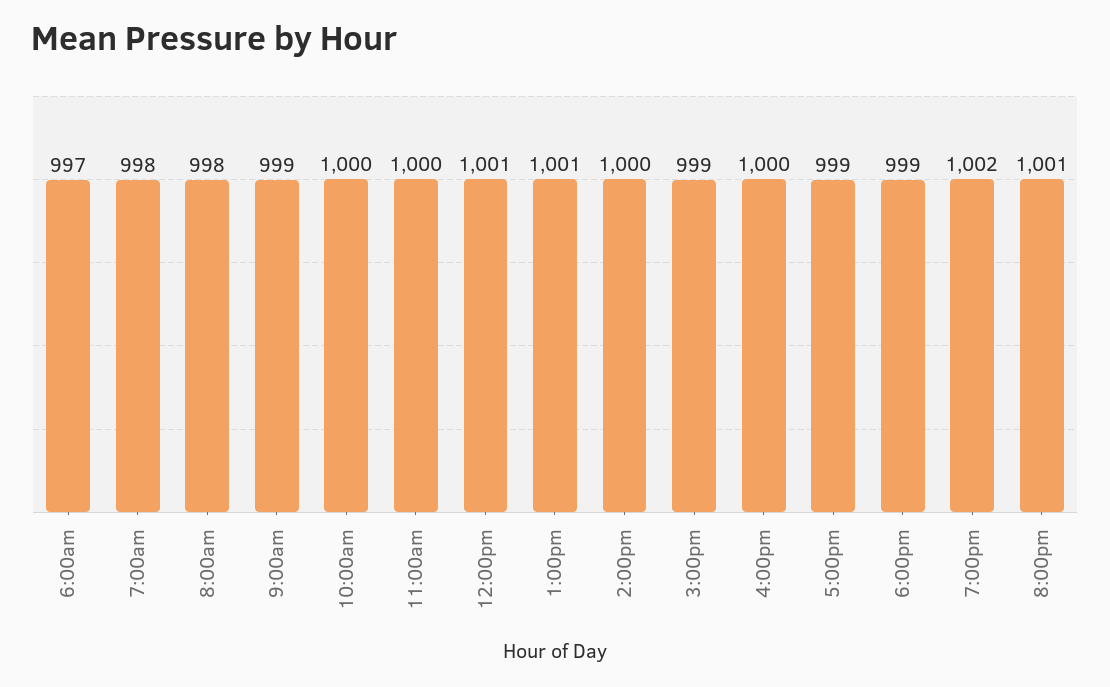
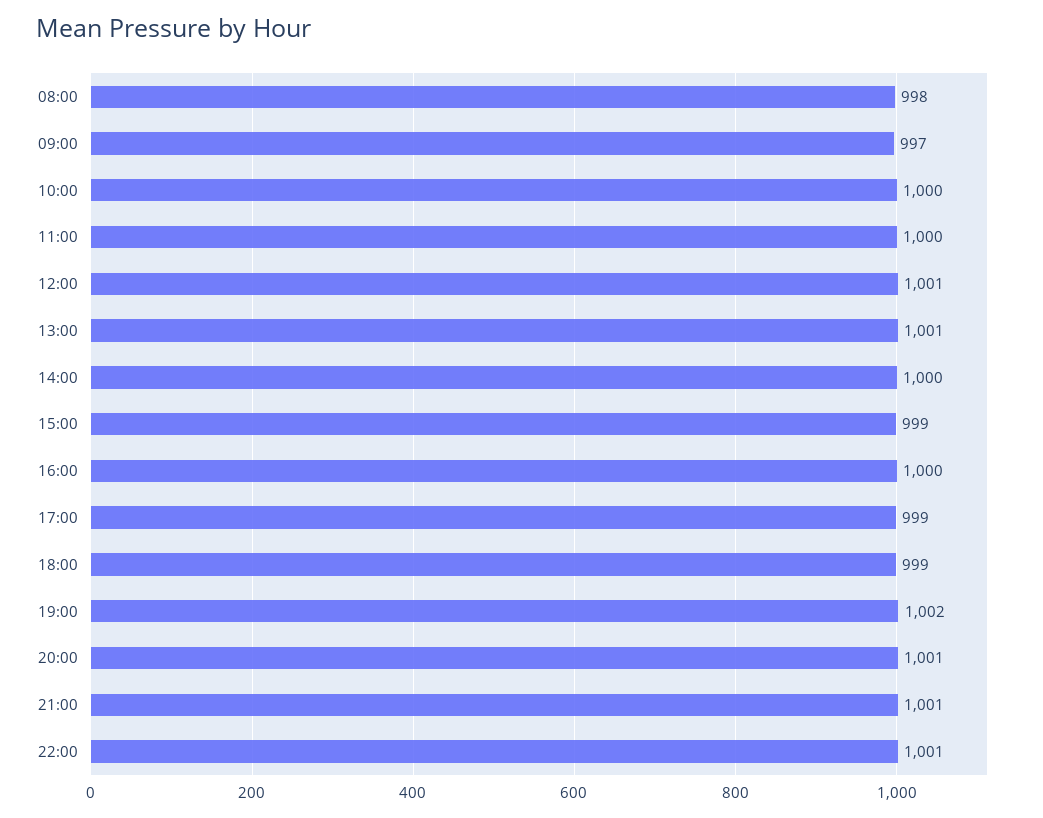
6:00am: 997 -> none
7:00am: 998 -> none
9:00am: 999 -> 997
21:00: none -> 1001
22:00: none -> 1001

